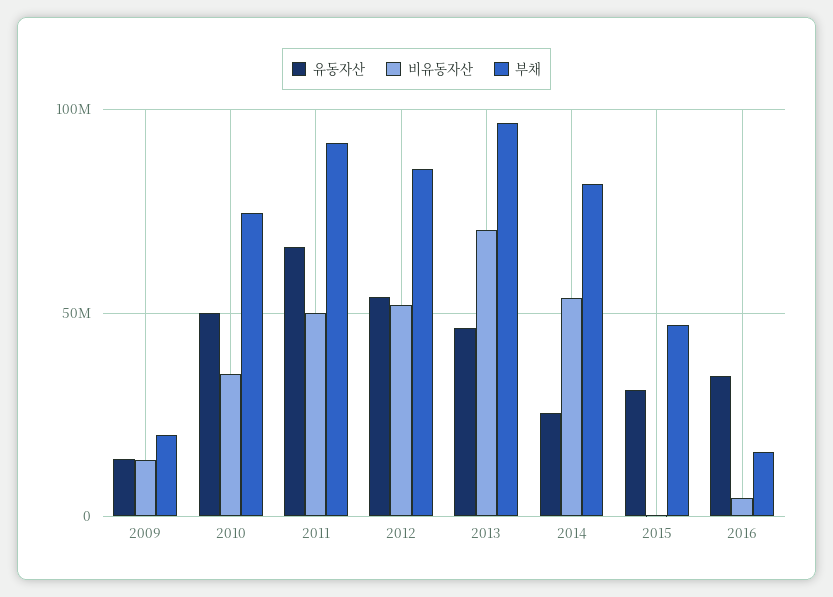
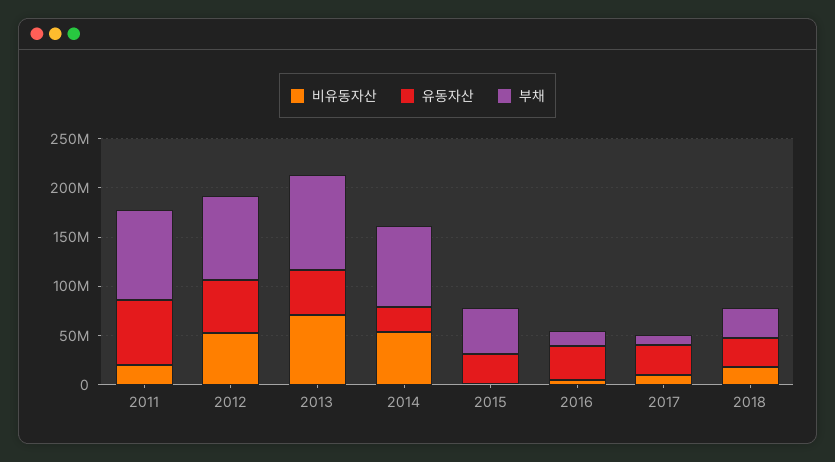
유동자산, 2009: 15000000 -> none
비유동자산, 2009: 15000000 -> none
부채, 2009: 20000000 -> none
유동자산, 2010: 50000000 -> none
비유동자산, 2010: 35000000 -> none
부채, 2010: 75000000 -> none
비유동자산, 2011: 50000000 -> 20000000
비유동자산, 2017: none -> 10000000
유동자산, 2017: none -> 30000000
부채, 2017: none -> 10000000
비유동자산, 2018: none -> 20000000
유동자산, 2018: none -> 30000000
부채, 2018: none -> 30000000

